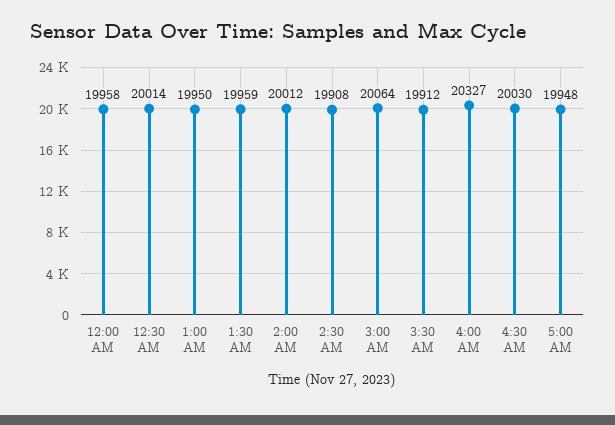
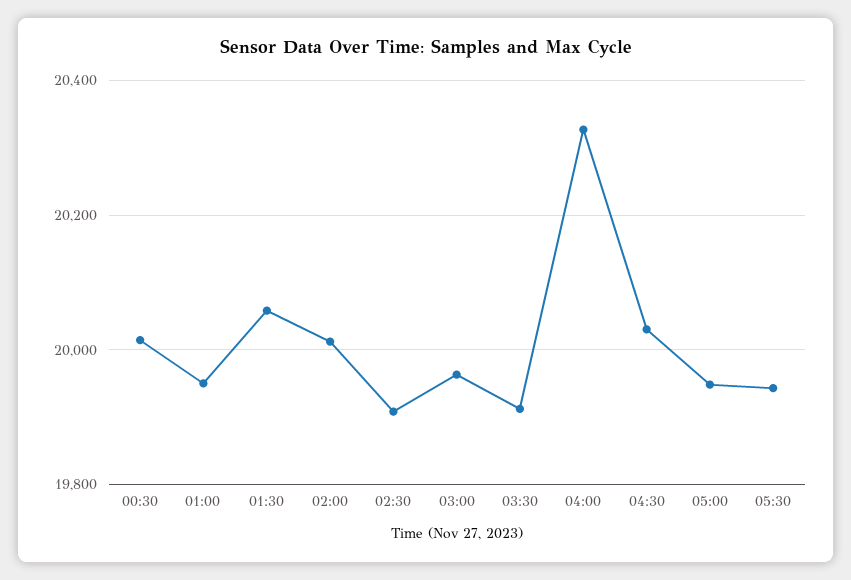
12:00 AM: 19958 -> none
1:30 AM: 19959 -> 20060
3:00 AM: 20064 -> 19960
05:30: none -> 19940

